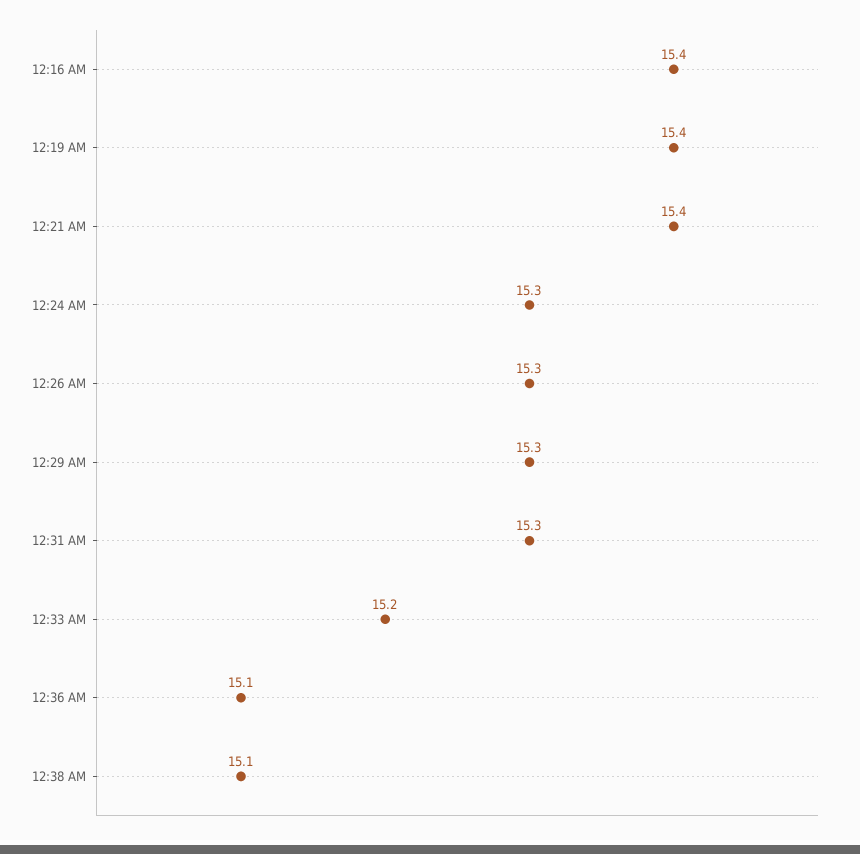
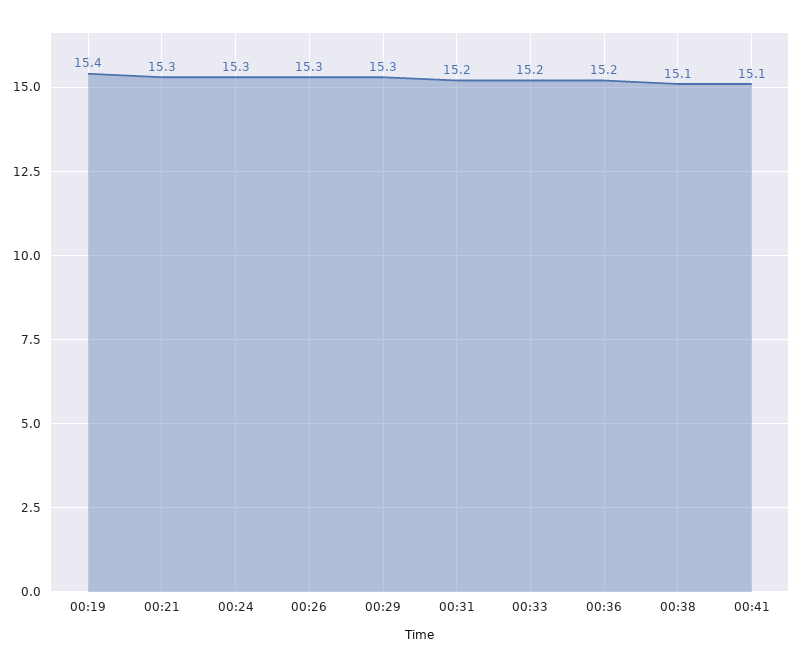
12:16 AM: 15.4 -> none
12:21 AM: 15.4 -> 15.3
12:31 AM: 15.3 -> 15.2
12:36 AM: 15.1 -> 15.2
00:41: none -> 15.1

